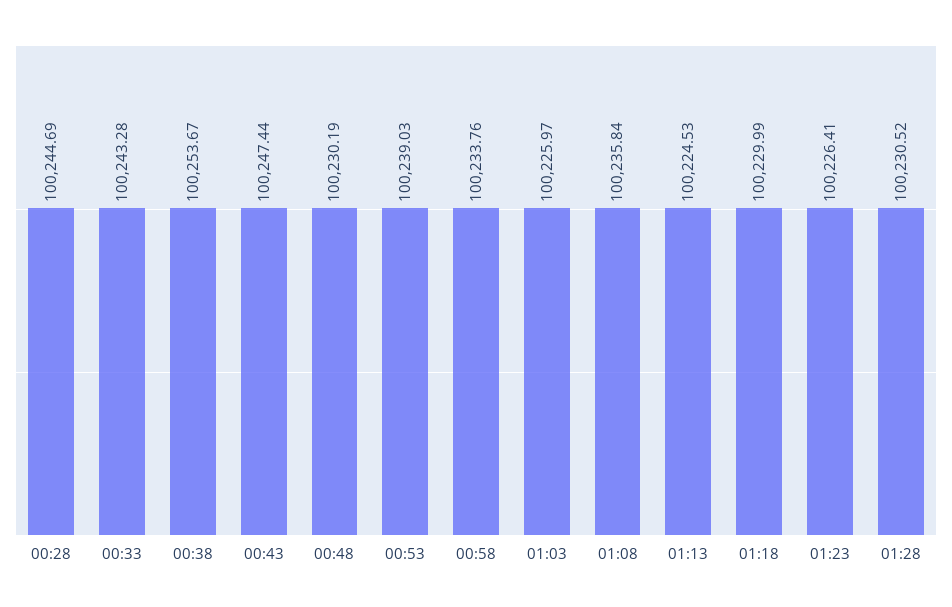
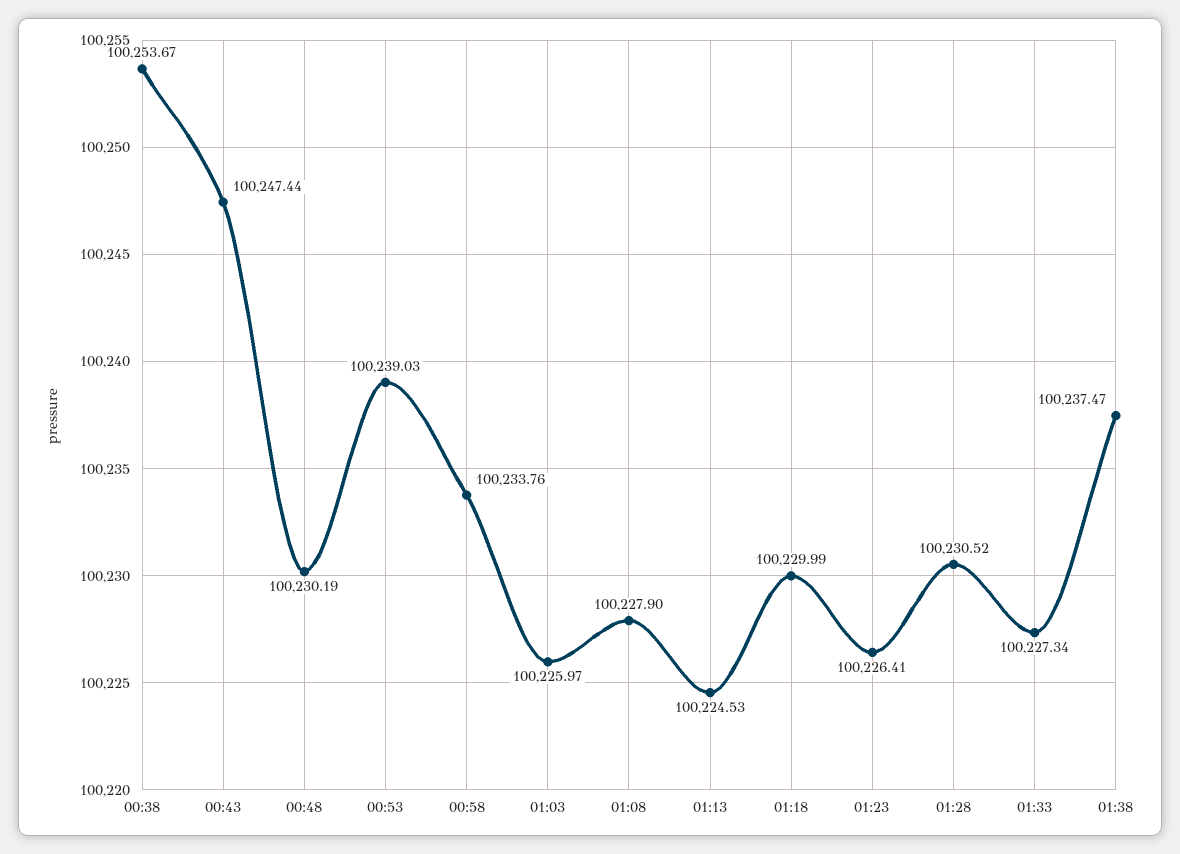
00:28: 100244.69 -> none
00:33: 100243.28 -> none
01:08: 100235.84 -> 100227.9
01:33: none -> 100227.34
01:38: none -> 100237.47

